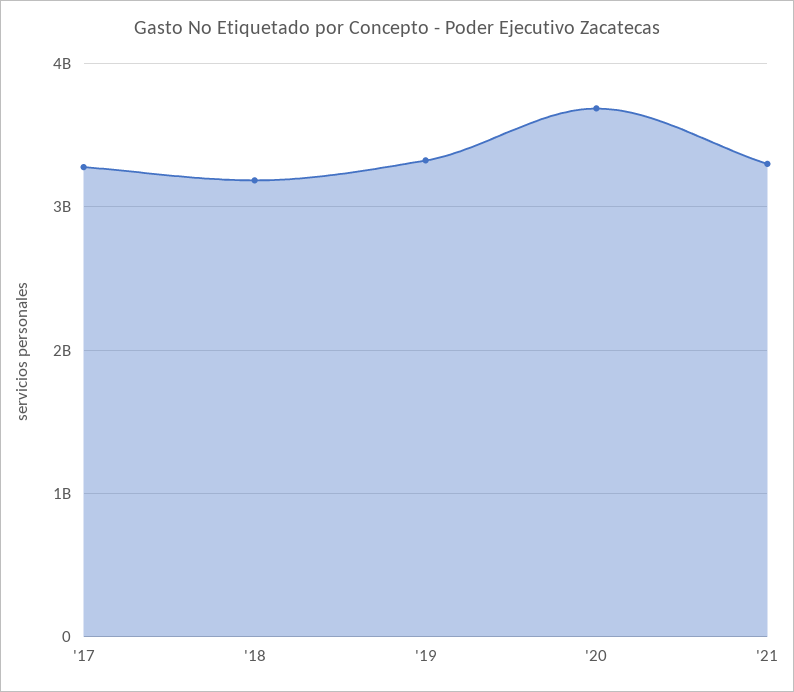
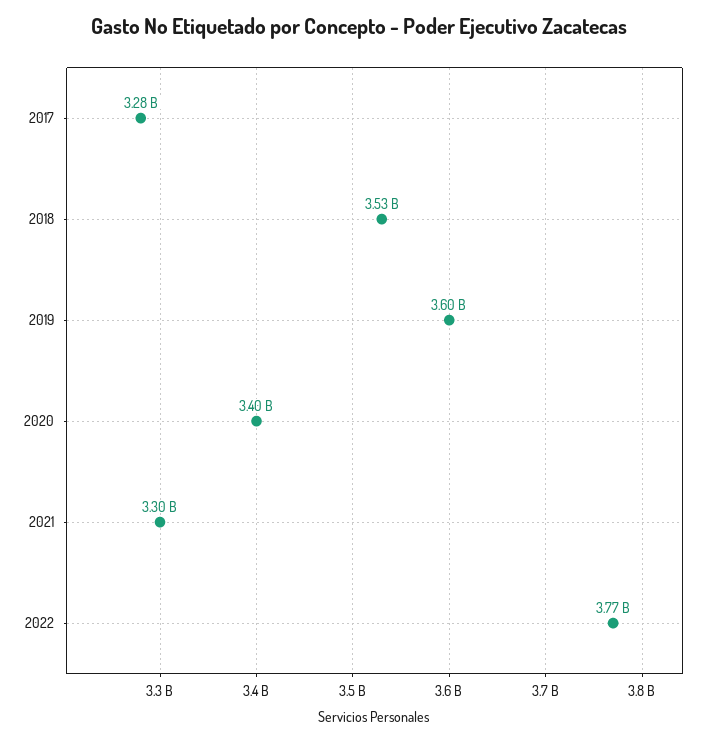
'18: 3200000000 -> 3530000000
'19: 3300000000 -> 3600000000
'20: 3700000000 -> 3400000000
2022: none -> 3770000000

